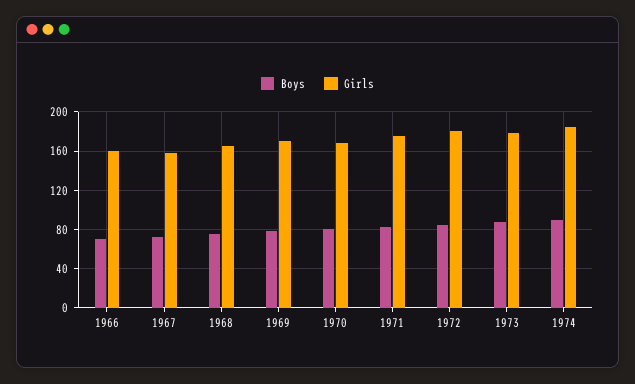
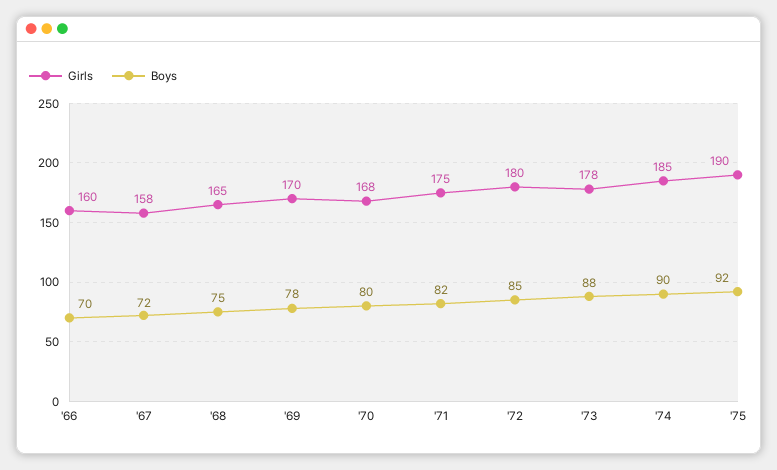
Girls, '75: none -> 190
Boys, '75: none -> 92

